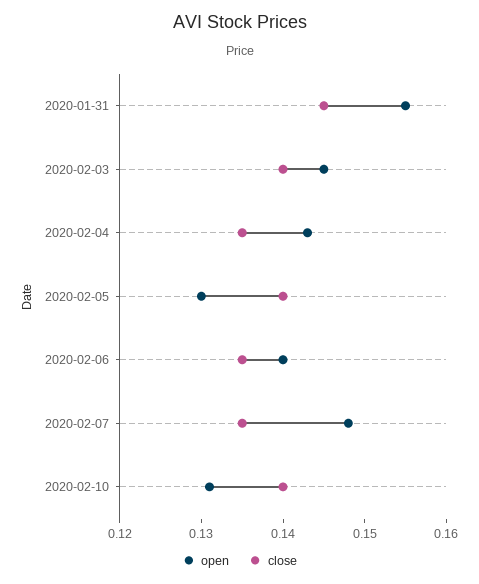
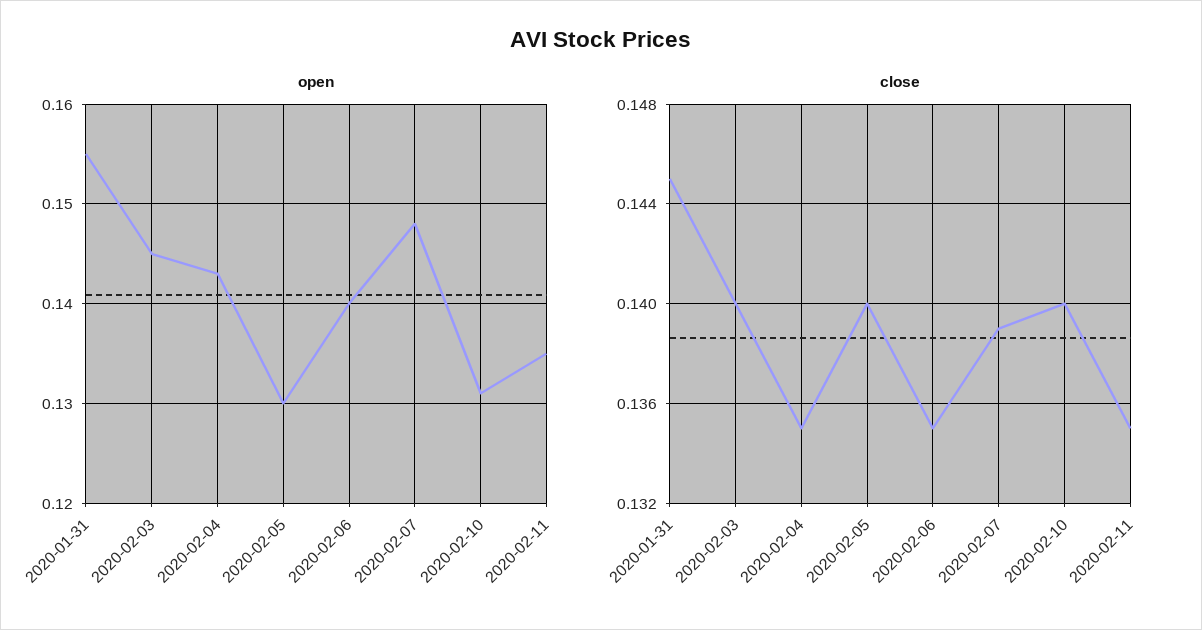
close, 2020-02-07: 0.135 -> 0.139
open, 2020-02-11: none -> 0.135
close, 2020-02-11: none -> 0.135

